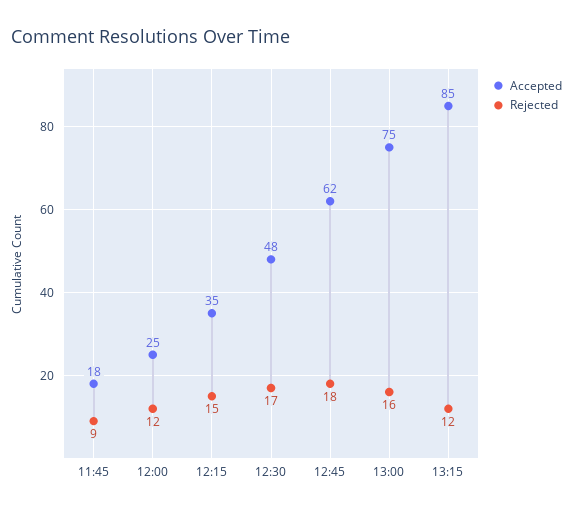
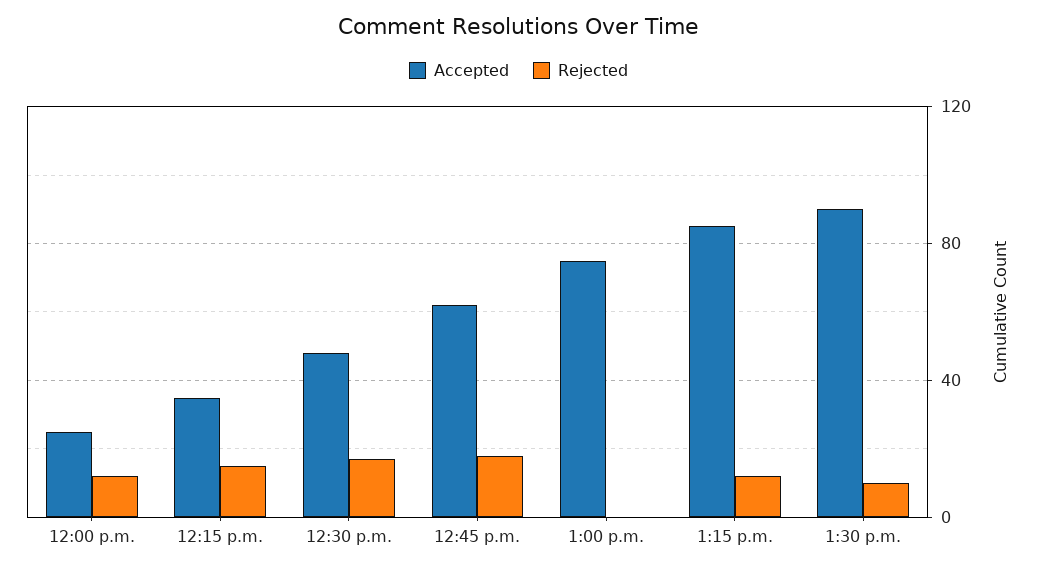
Accepted, 11:45: 18 -> none
Rejected, 11:45: 9 -> none
Rejected, 13:00: 16 -> 0
Accepted, 1:30 p.m.: none -> 90
Rejected, 1:30 p.m.: none -> 10

